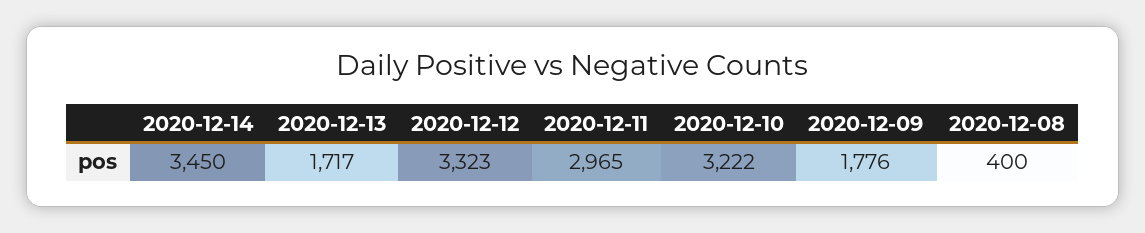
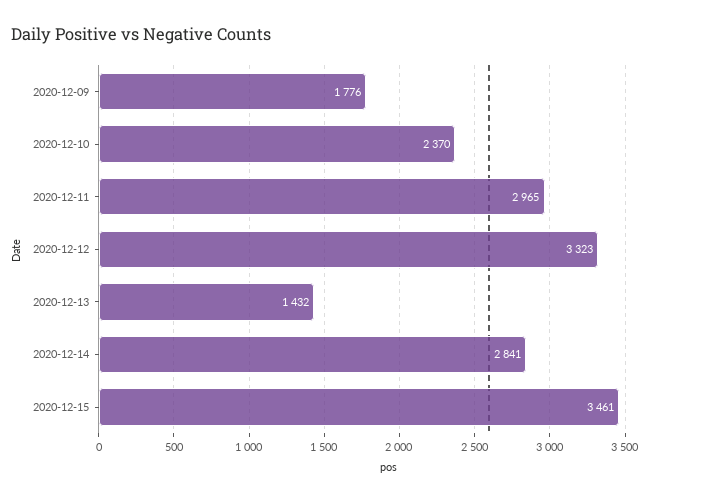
2020-12-14: 3450 -> 2841
2020-12-13: 1717 -> 1432
2020-12-10: 3222 -> 2370
2020-12-08: 400 -> none
2020-12-15: none -> 3461

